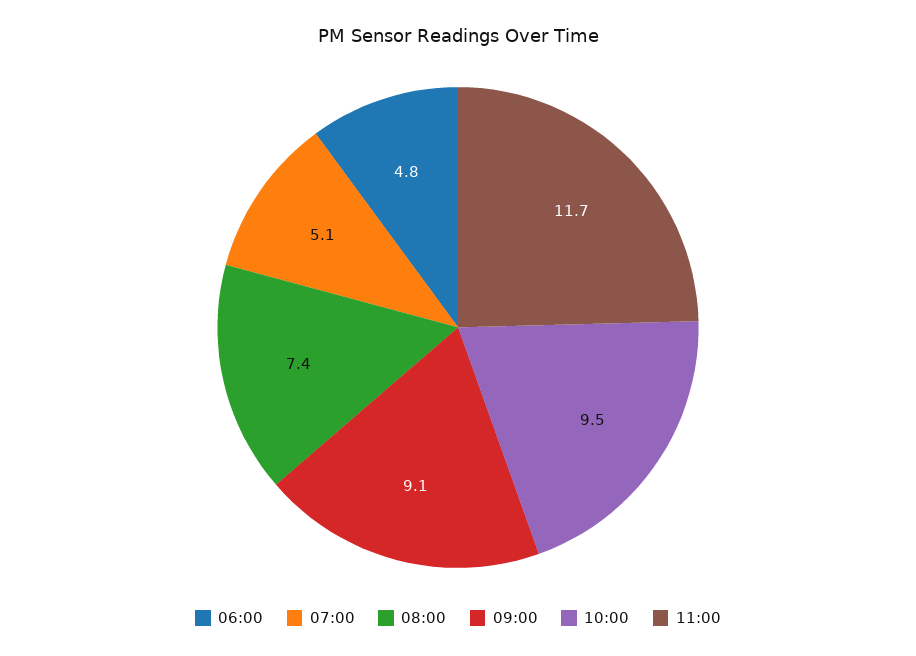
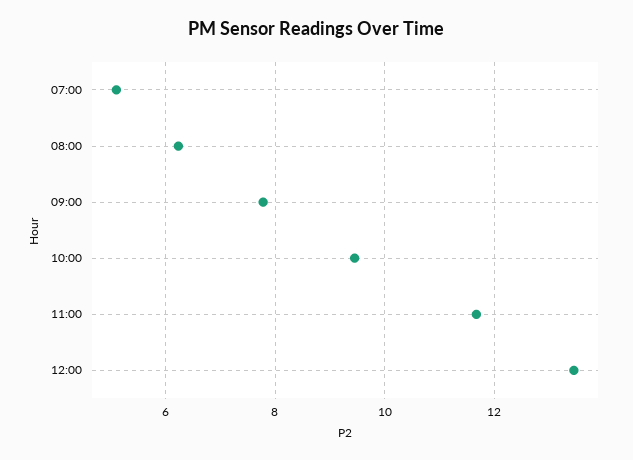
06:00: 4.8 -> none
08:00: 7.4 -> 6.2
09:00: 9.1 -> 7.8
12:00: none -> 13.4

